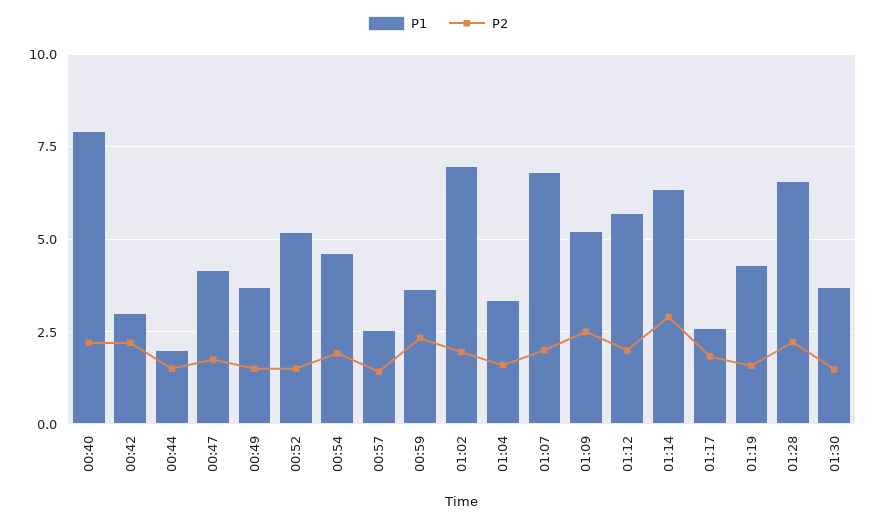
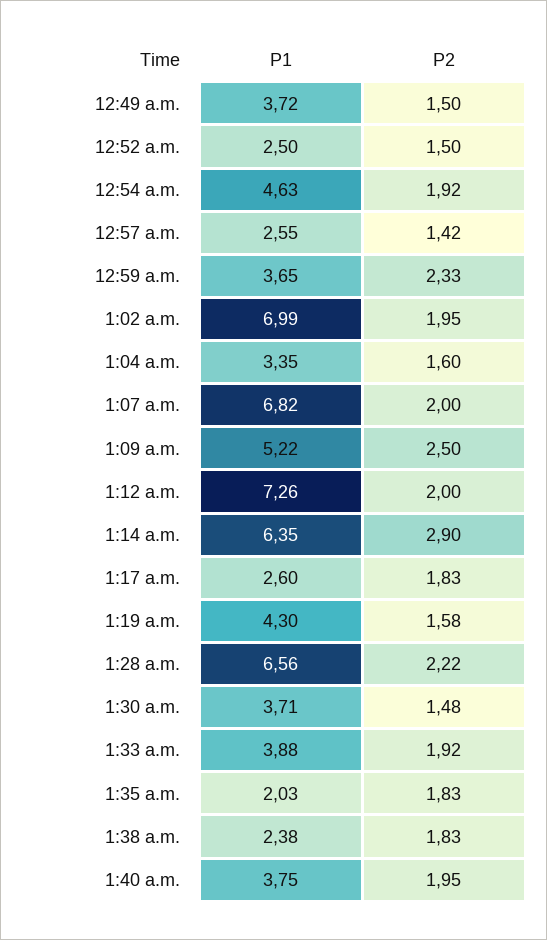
P1, 00:40: 8 -> none
P2, 00:40: 2.25 -> none
P1, 00:42: 3 -> none
P2, 00:42: 2.25 -> none
P1, 00:44: 2 -> none
P2, 00:44: 1.5 -> none
P1, 00:47: 4.25 -> none
P2, 00:47: 1.75 -> none
P1, 00:52: 5.25 -> 2.5
P1, 01:12: 5.75 -> 7.26
P1, 1:33 a.m.: none -> 3.88
P2, 1:33 a.m.: none -> 1.92
P1, 1:35 a.m.: none -> 2.03
P2, 1:35 a.m.: none -> 1.83
P1, 1:38 a.m.: none -> 2.38
P2, 1:38 a.m.: none -> 1.83
P1, 1:40 a.m.: none -> 3.75
P2, 1:40 a.m.: none -> 1.95

